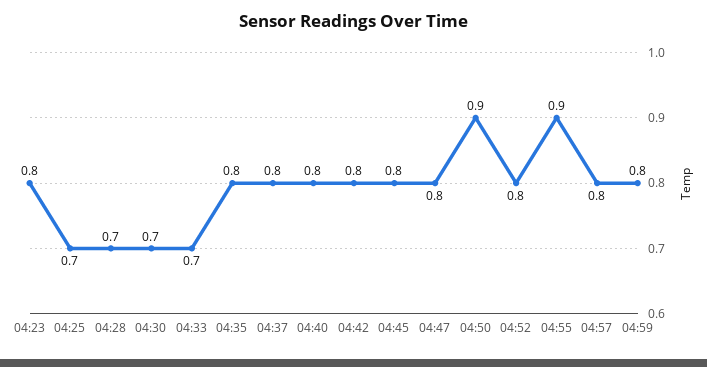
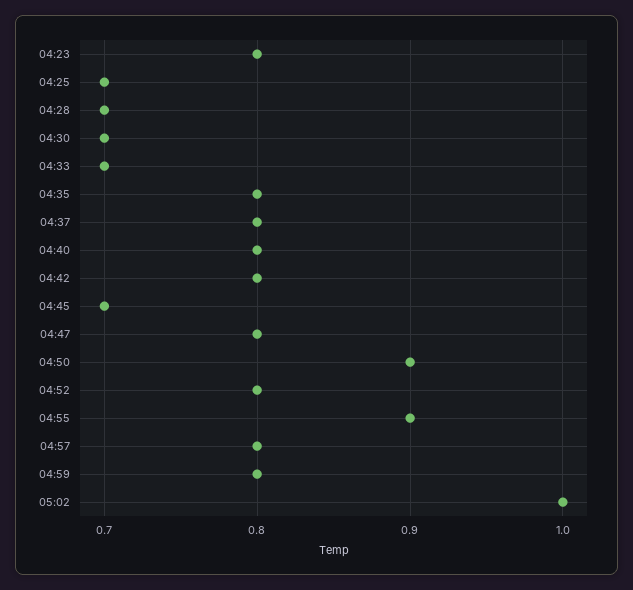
04:45: 0.8 -> 0.7
05:02: none -> 1

